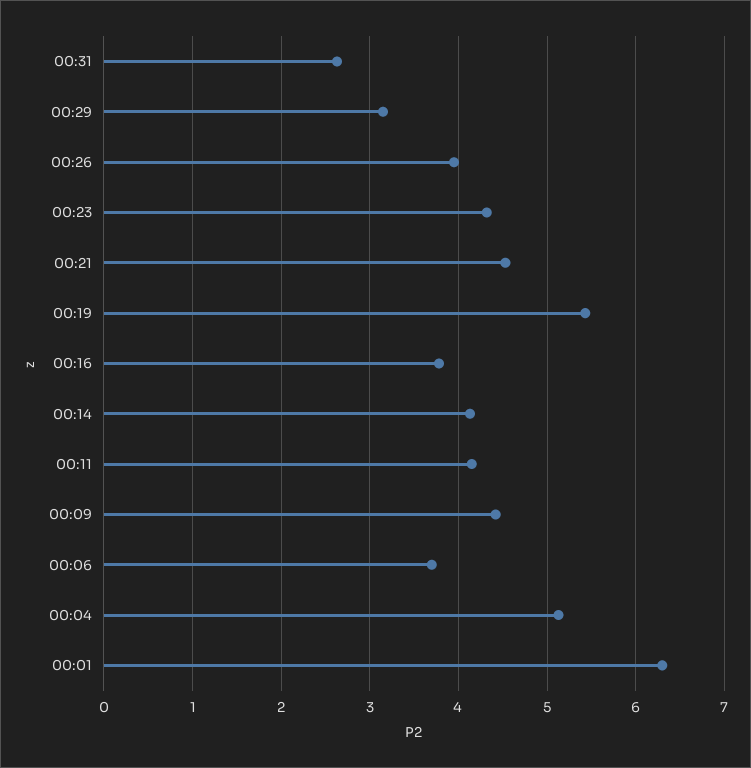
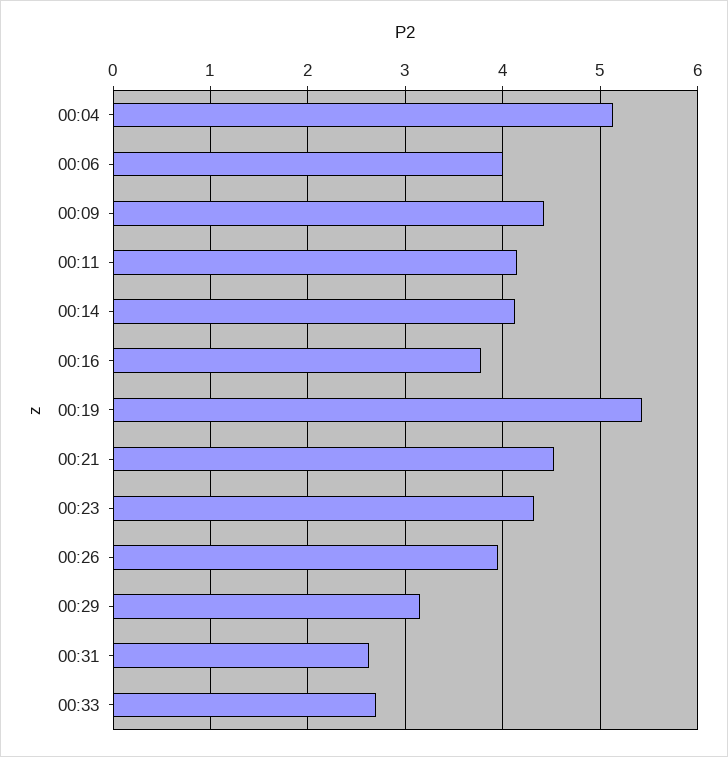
00:06: 3.7 -> 4
00:01: 6.3 -> none
00:33: none -> 2.7

